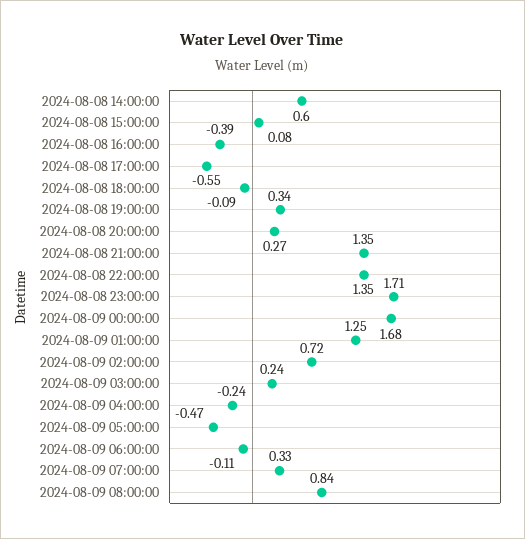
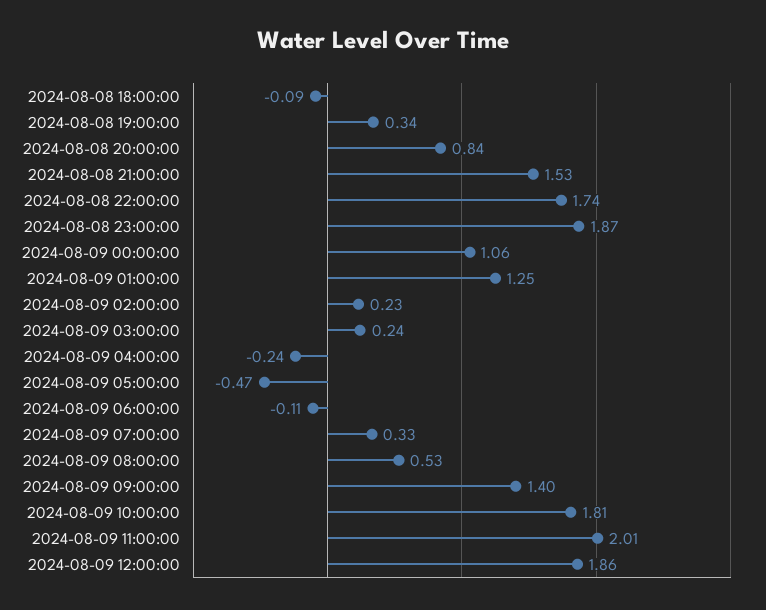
2024-08-08 14:00:00: 0.6 -> none
2024-08-08 15:00:00: 0.08 -> none
2024-08-08 16:00:00: -0.39 -> none
2024-08-08 17:00:00: -0.55 -> none
2024-08-08 20:00:00: 0.27 -> 0.84
2024-08-08 21:00:00: 1.35 -> 1.53
2024-08-08 22:00:00: 1.35 -> 1.74
2024-08-08 23:00:00: 1.71 -> 1.87
2024-08-09 00:00:00: 1.68 -> 1.06
2024-08-09 02:00:00: 0.72 -> 0.23
2024-08-09 08:00:00: 0.84 -> 0.53
2024-08-09 09:00:00: none -> 1.4
2024-08-09 10:00:00: none -> 1.81
2024-08-09 11:00:00: none -> 2.01
2024-08-09 12:00:00: none -> 1.86

